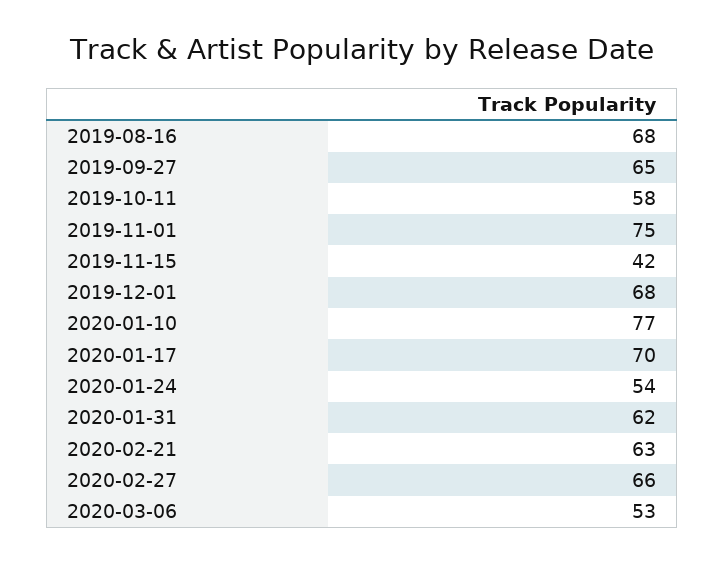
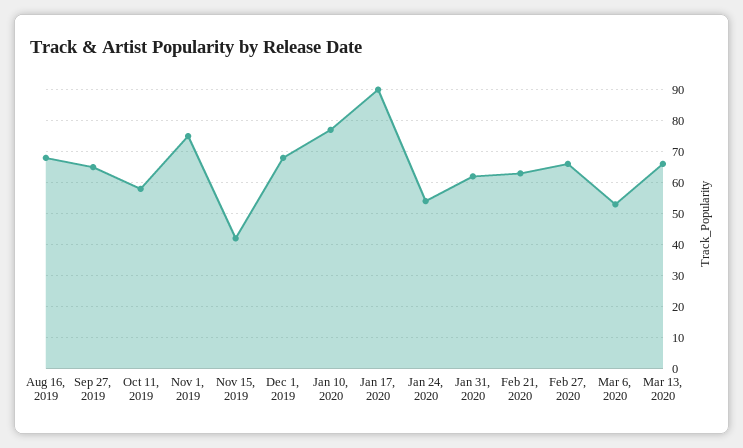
2020-01-17: 70 -> 90
Mar 13, 2020: none -> 65

